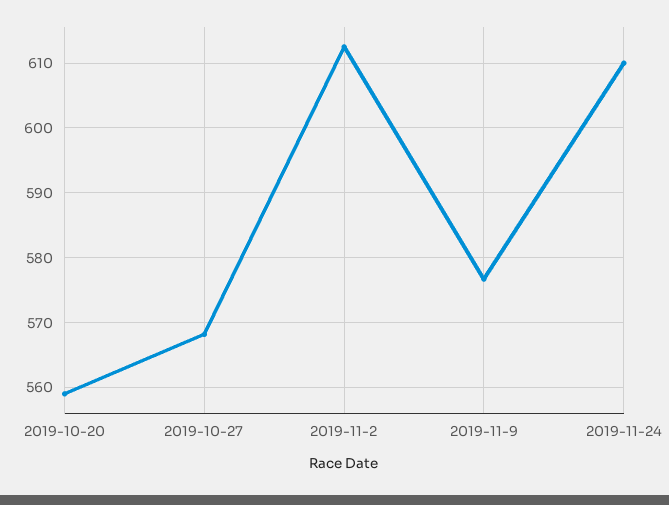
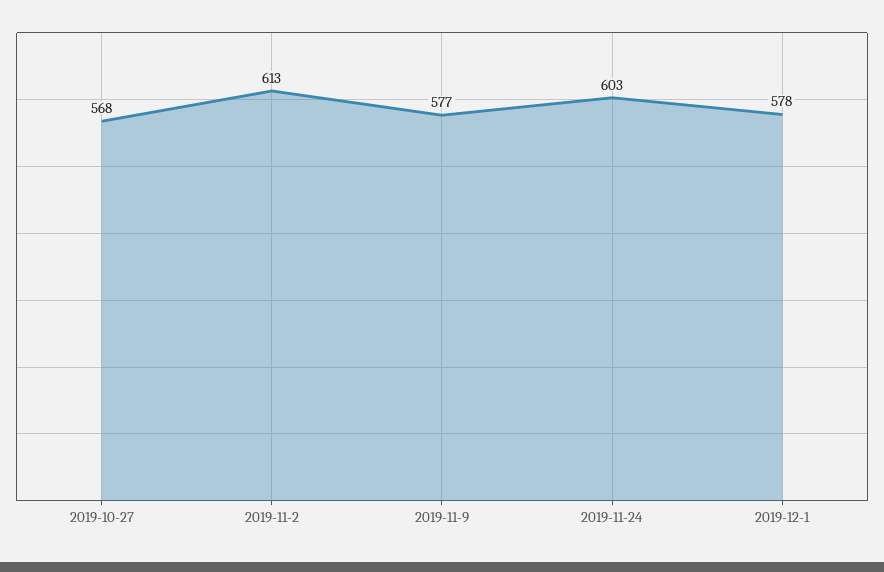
2019-10-20: 559 -> none
2019-11-24: 610 -> 603
2019-12-1: none -> 578

